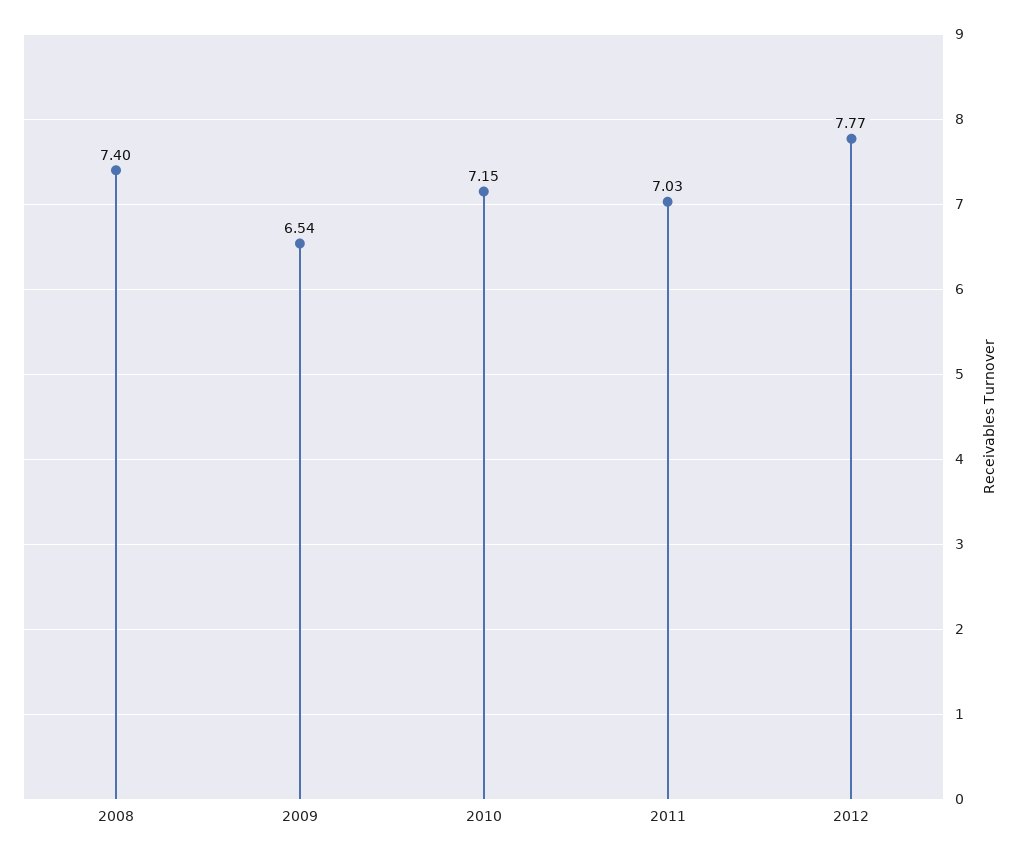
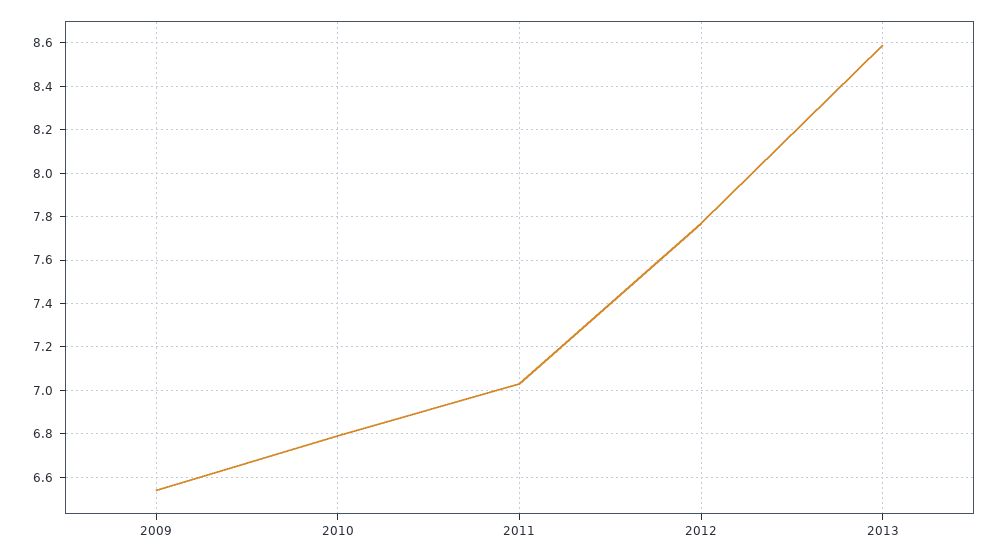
2008: 7.4 -> none
2010: 7.15 -> 6.8
2013: none -> 8.6

